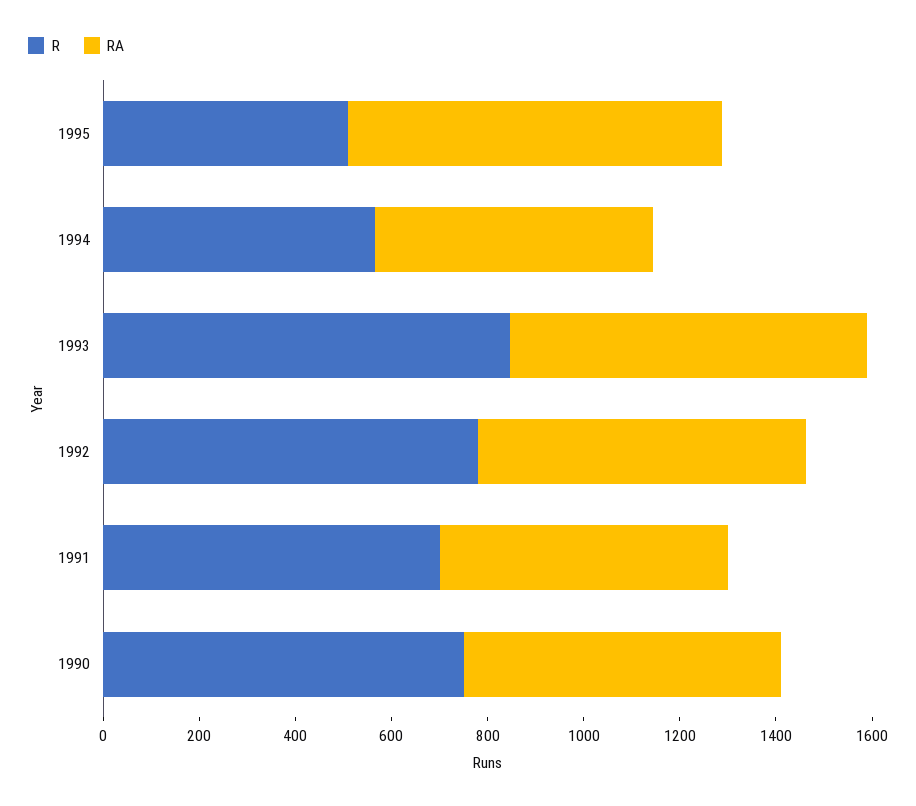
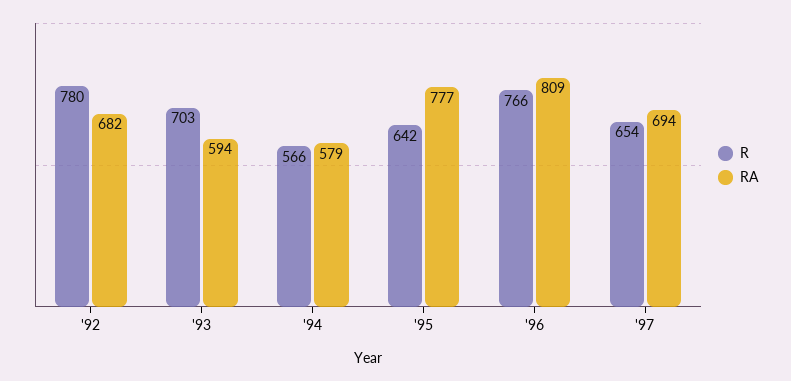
R, 1995: 500 -> 642
R, 1993: 850 -> 703
RA, 1993: 750 -> 594
R, 1991: 700 -> none
RA, 1991: 600 -> none
R, 1990: 750 -> none
RA, 1990: 650 -> none
R, '96: none -> 766
RA, '96: none -> 809
R, '97: none -> 654
RA, '97: none -> 694

